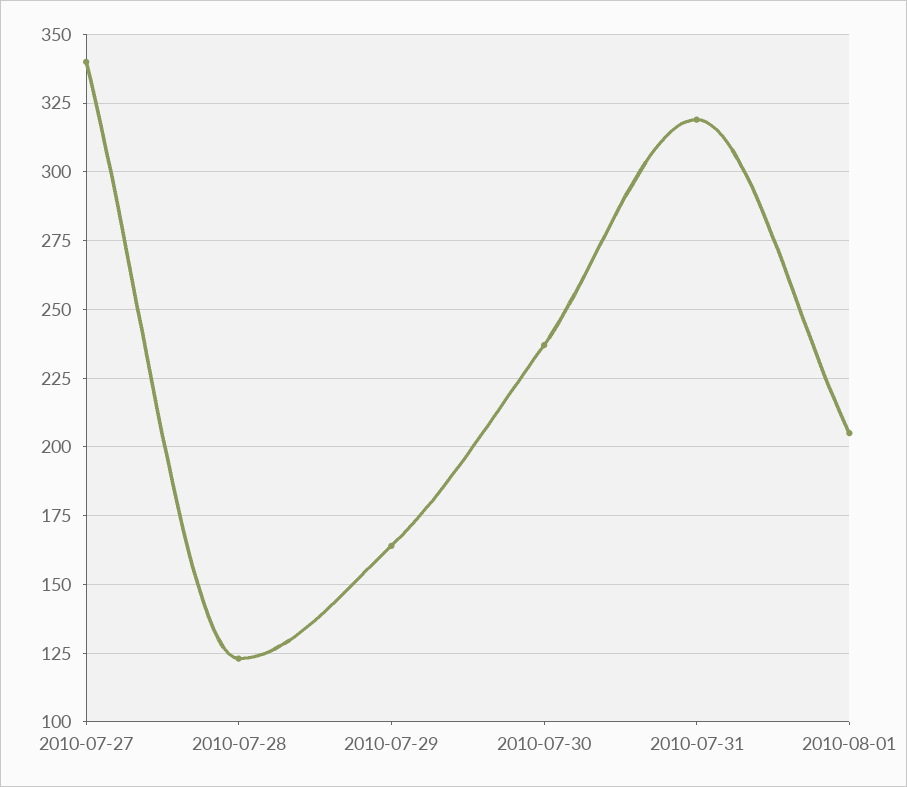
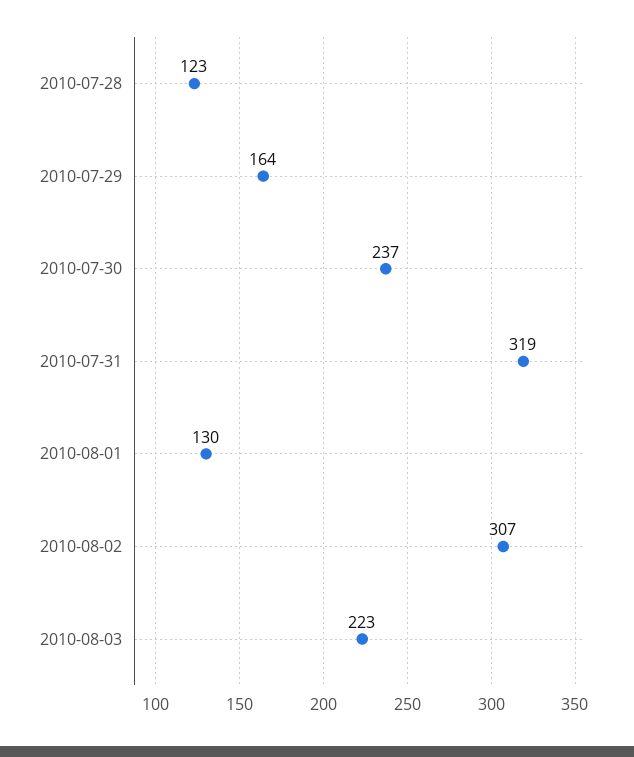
2010-07-27: 340 -> none
2010-08-01: 205 -> 130
2010-08-02: none -> 307
2010-08-03: none -> 223

